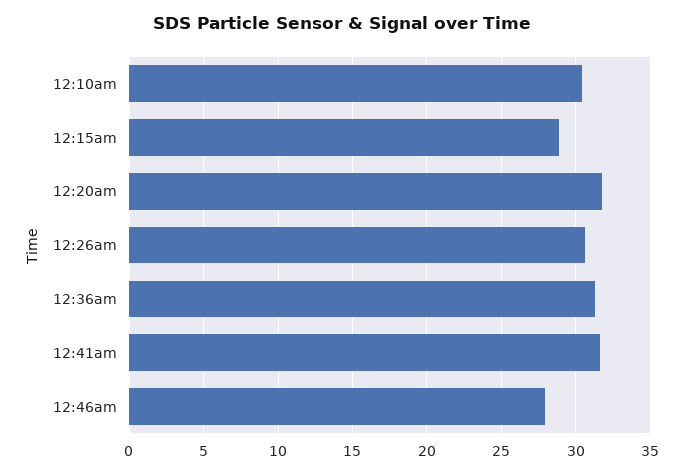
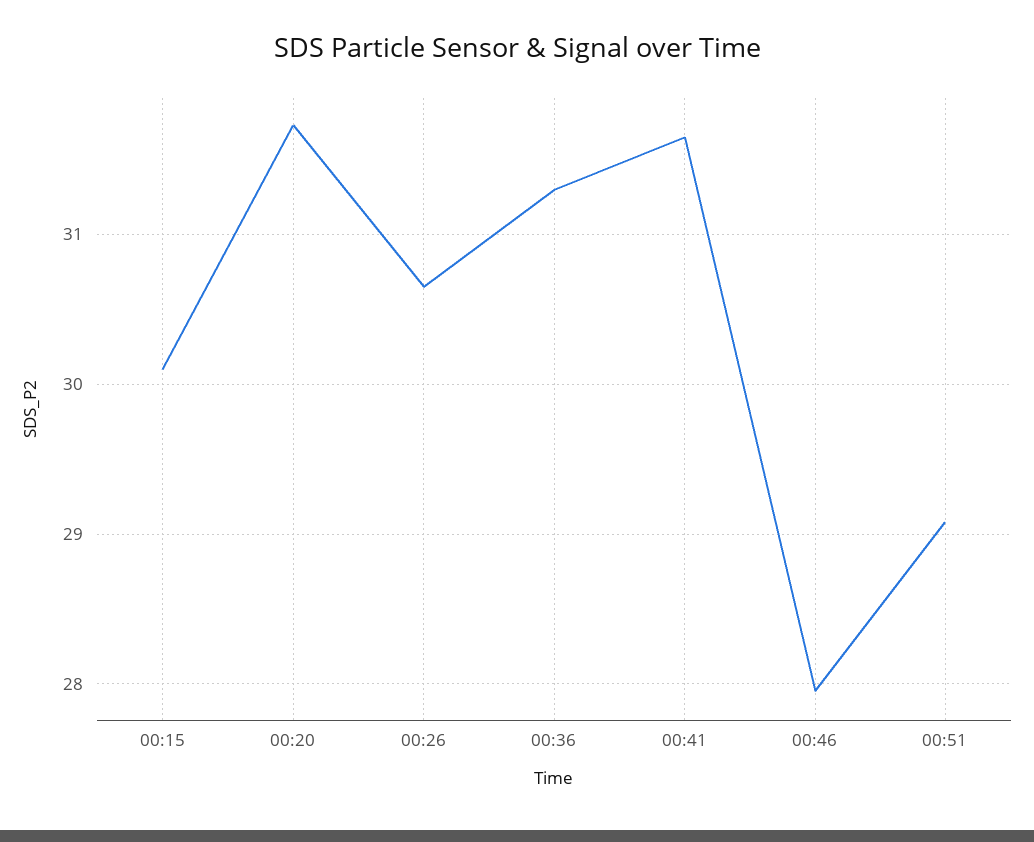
12:10am: 30.5 -> none
12:15am: 29 -> 30.1
00:51: none -> 29.1

